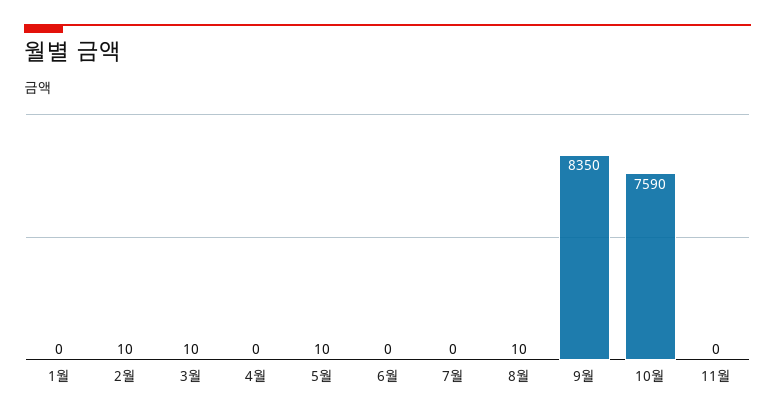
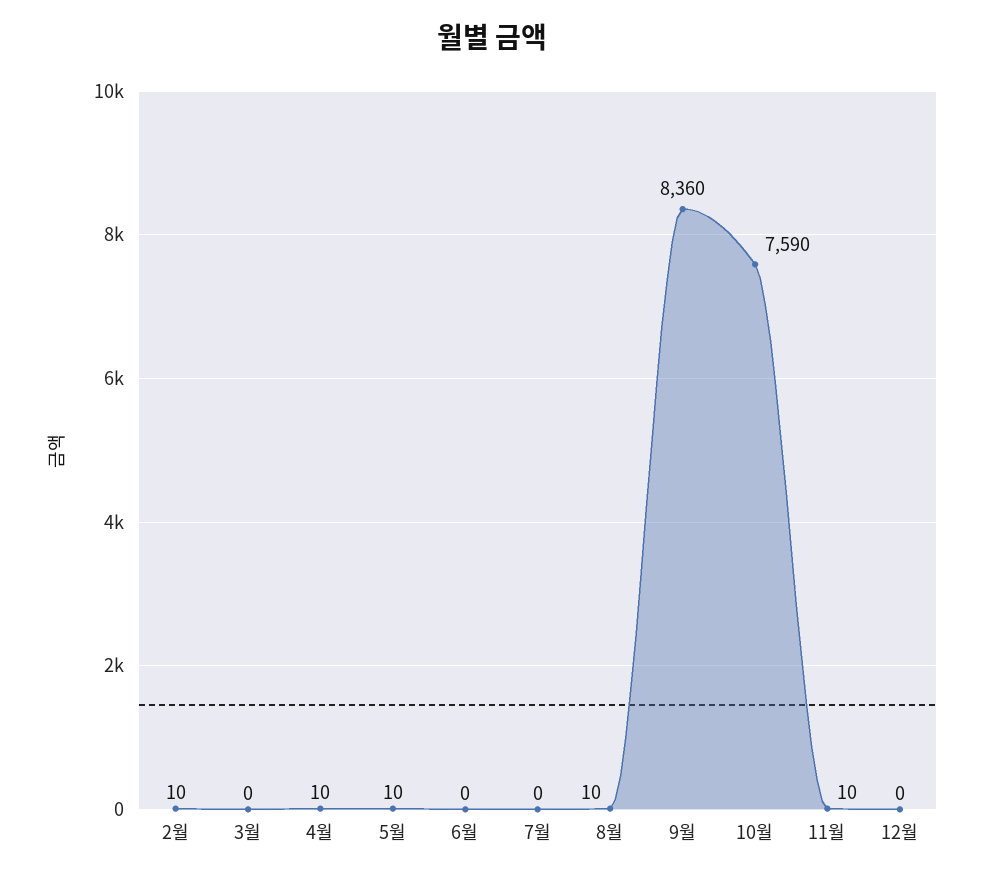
1월: 0 -> none
3월: 10 -> 0
4월: 0 -> 10
9월: 8350 -> 8360
11월: 0 -> 10
12월: none -> 0

